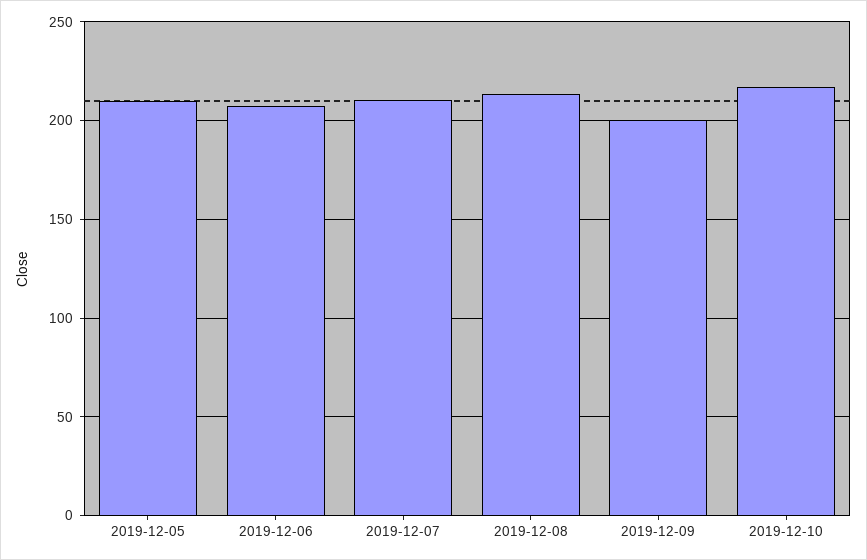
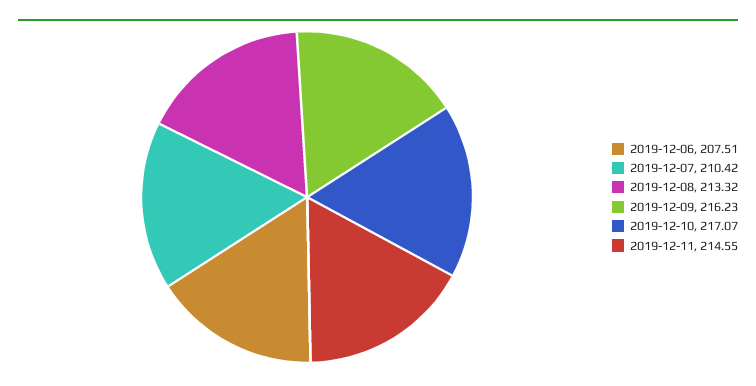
2019-12-05: 210 -> none
2019-12-09: 200 -> 216.23
2019-12-11: none -> 214.55

